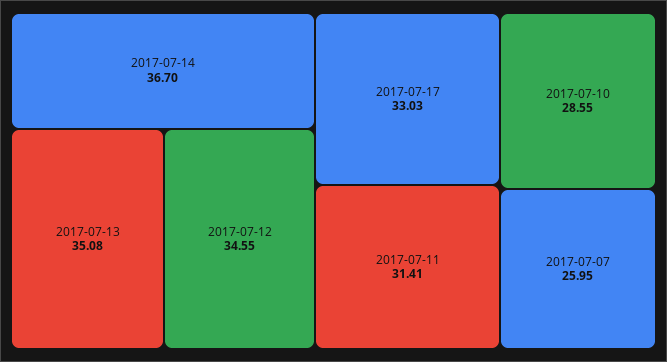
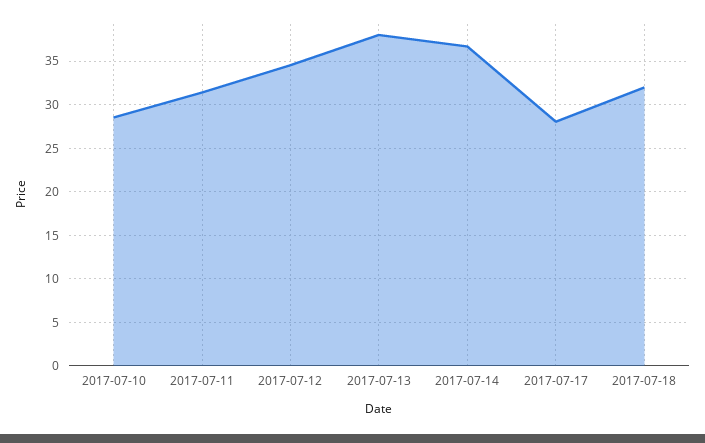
2017-07-13: 35.08 -> 38
2017-07-17: 33.03 -> 28
2017-07-07: 25.95 -> none
2017-07-18: none -> 32

